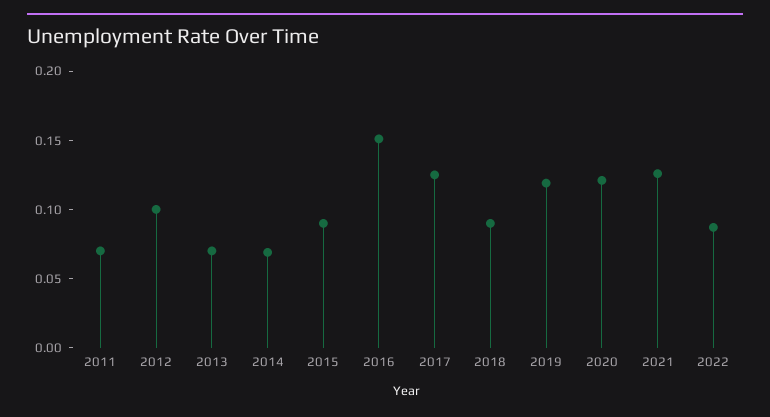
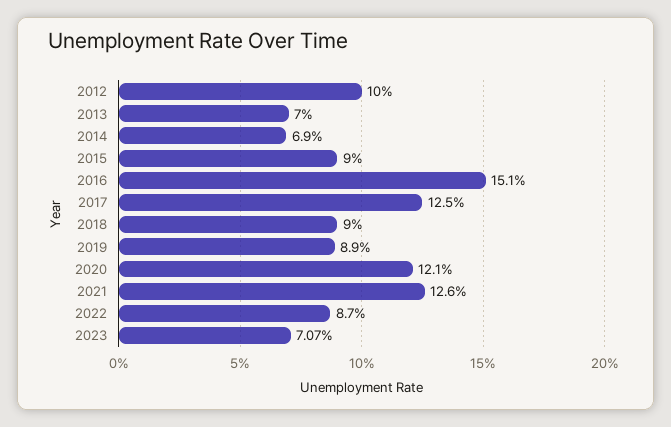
2011: 0.07 -> none
2019: 0.12 -> 0.089
2023: none -> 0.0707

